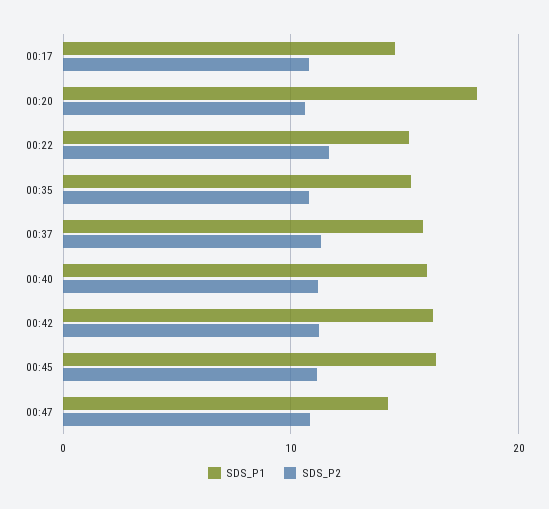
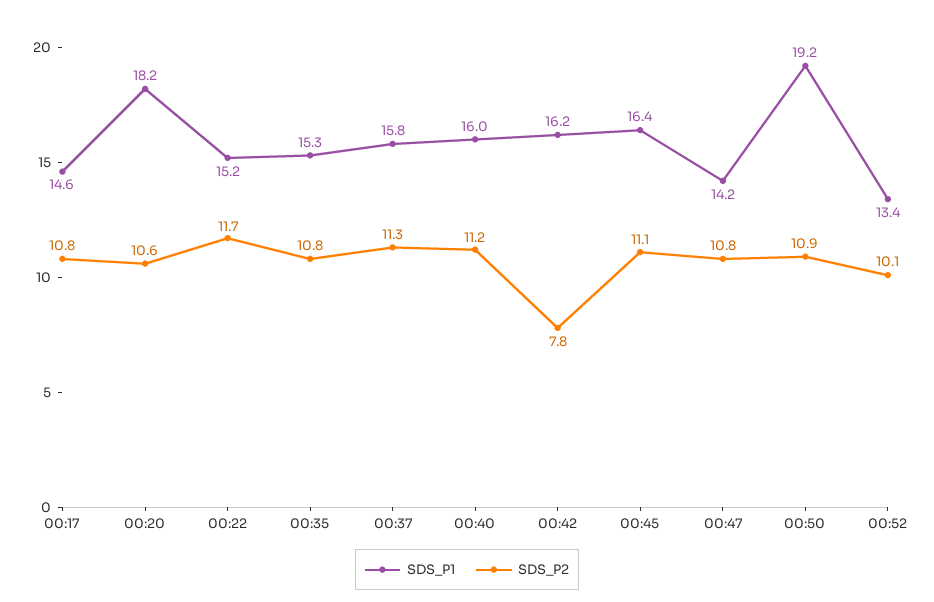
SDS_P2, 00:42: 11 -> 7.8
SDS_P1, 00:50: none -> 19.2
SDS_P2, 00:50: none -> 10.9
SDS_P1, 00:52: none -> 13.4
SDS_P2, 00:52: none -> 10.1

